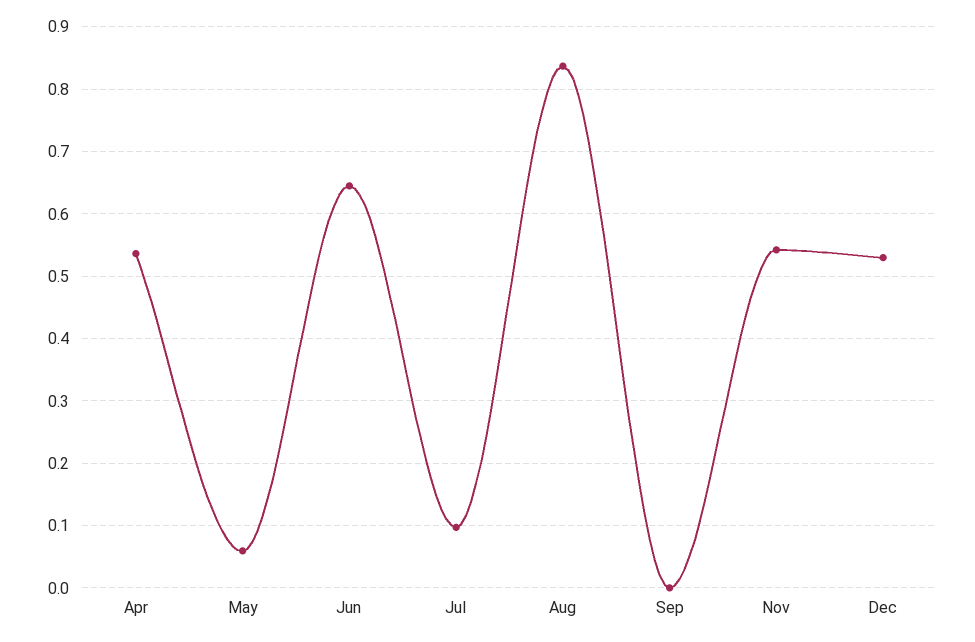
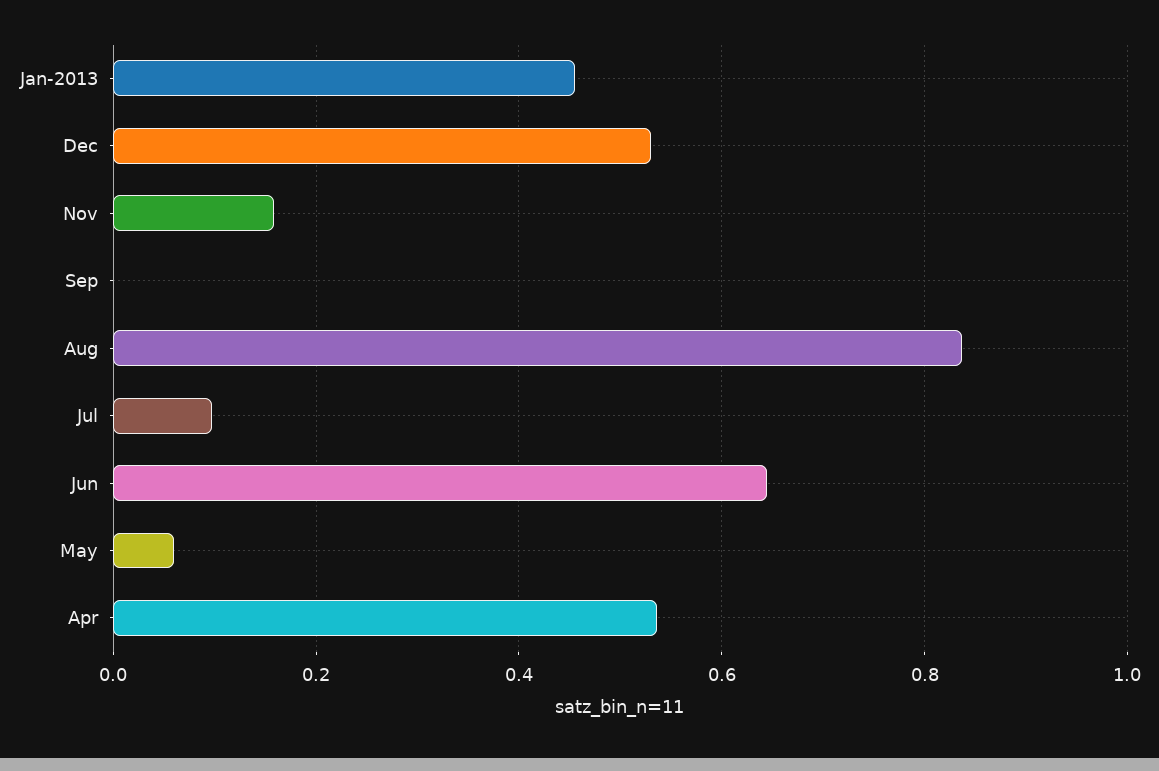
Nov: 0.54 -> 0.16
Jan-2013: none -> 0.46

